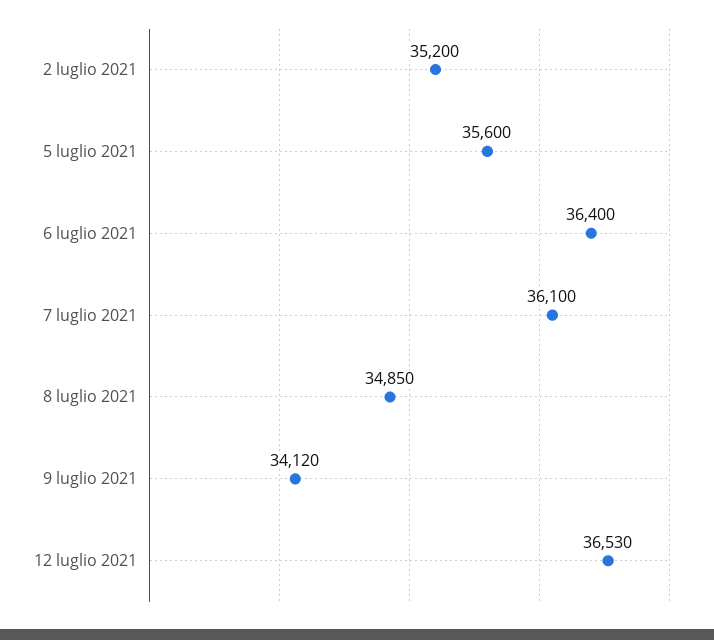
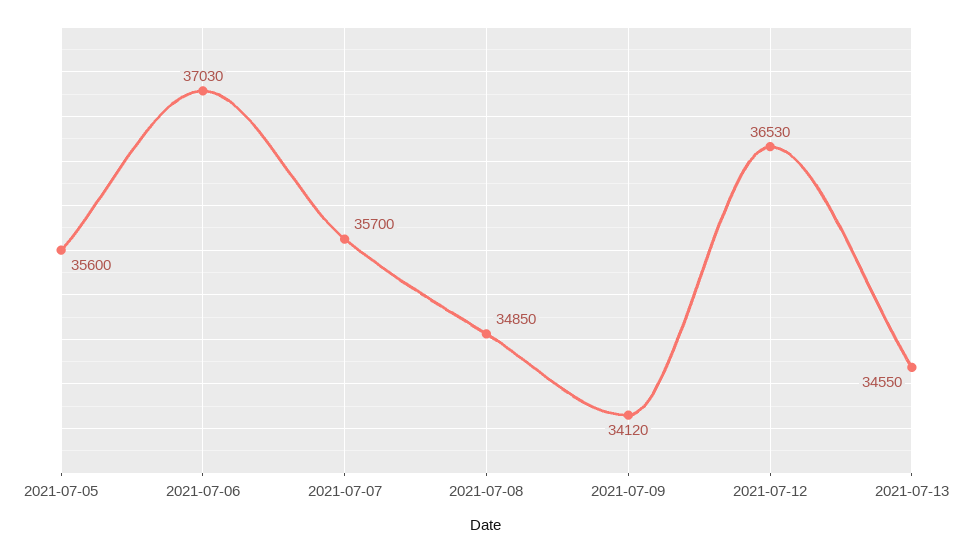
2 luglio 2021: 35200 -> none
6 luglio 2021: 36400 -> 37030
7 luglio 2021: 36100 -> 35700
2021-07-13: none -> 34550

